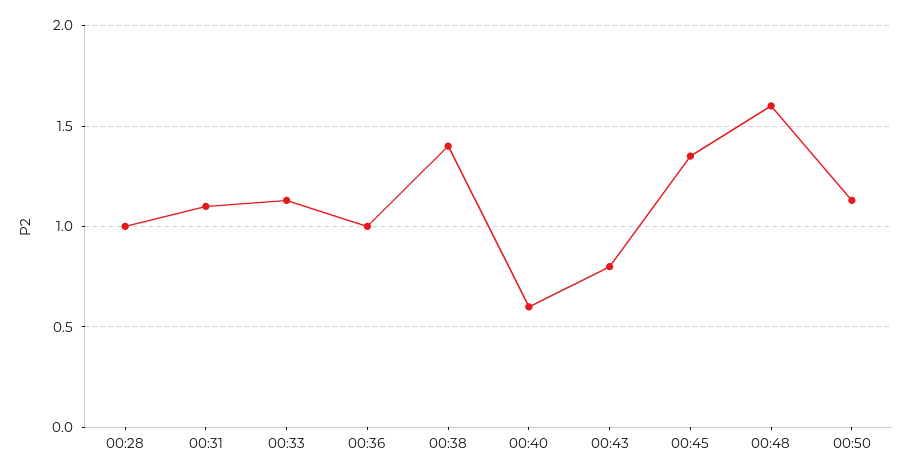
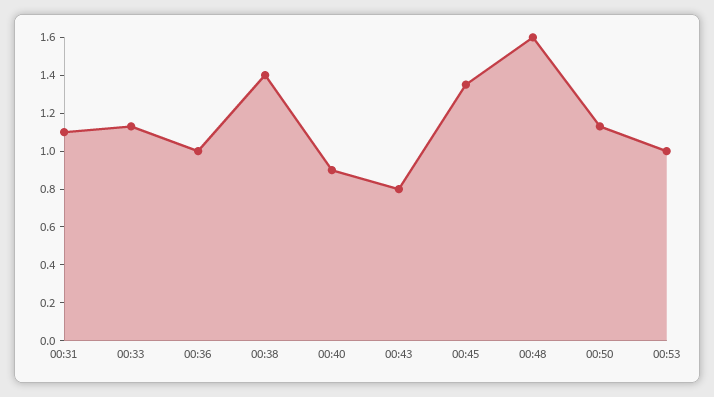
00:28: 1 -> none
00:40: 0.6 -> 0.9
00:53: none -> 1

